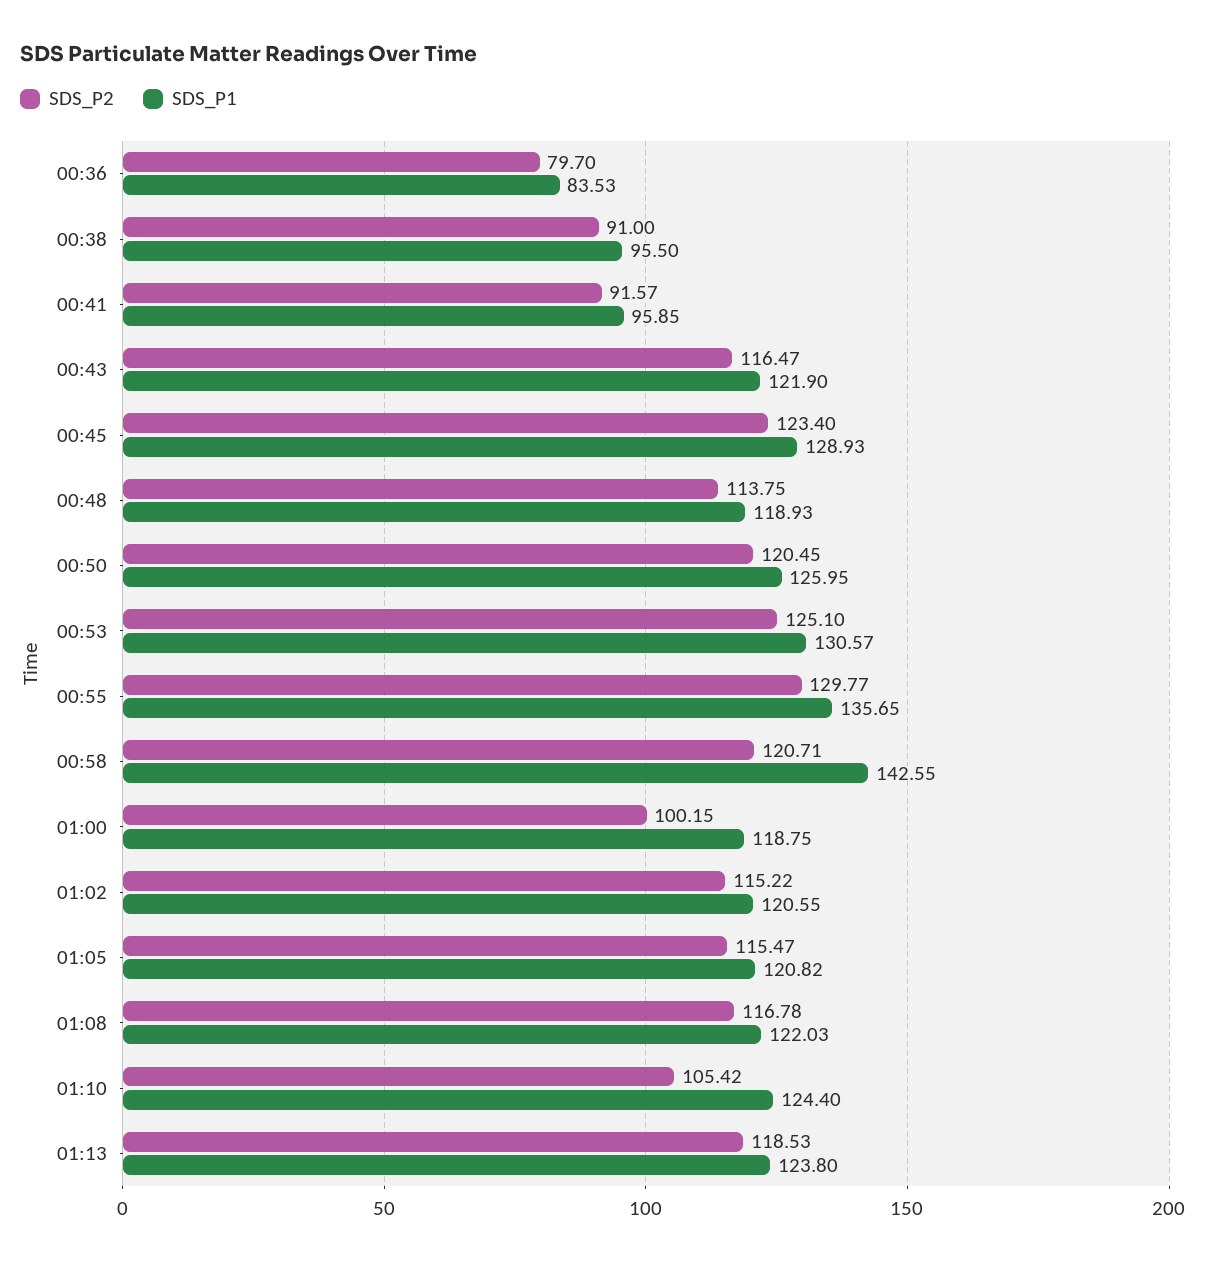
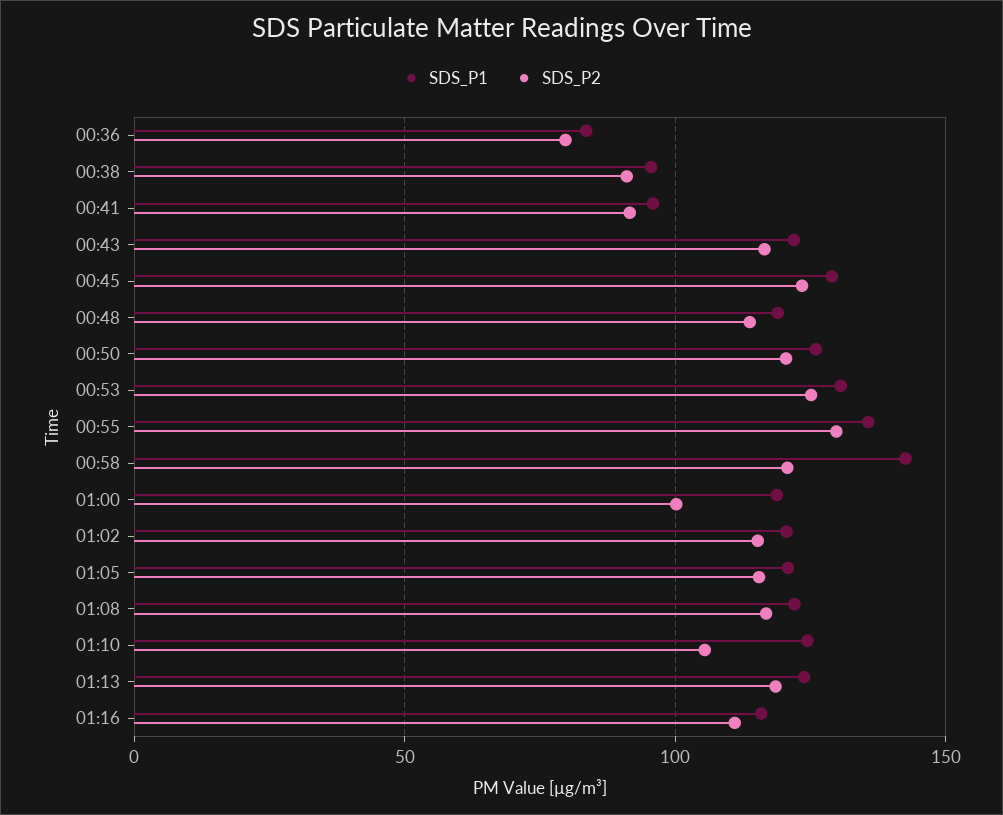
SDS_P1, 01:16: none -> 115
SDS_P2, 01:16: none -> 110

